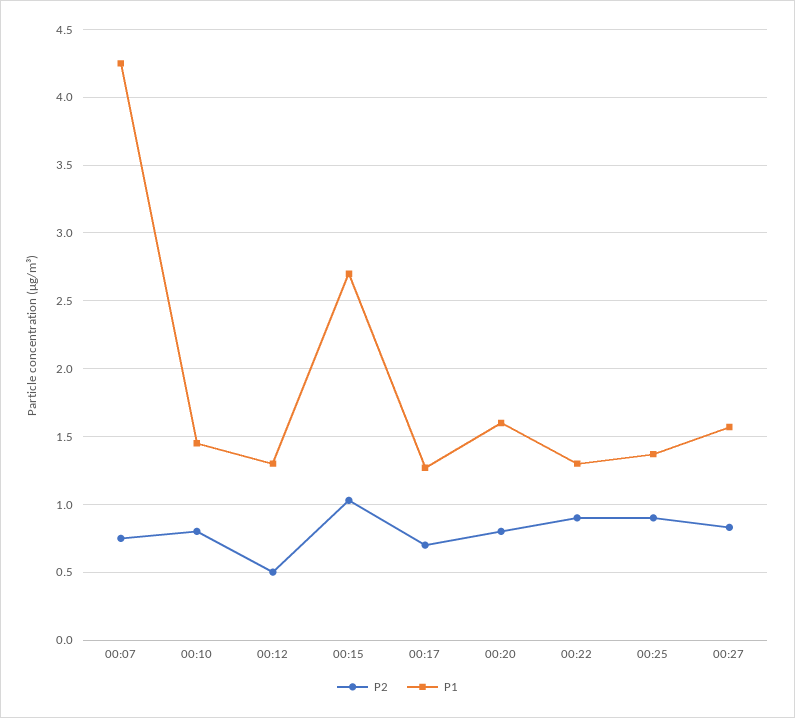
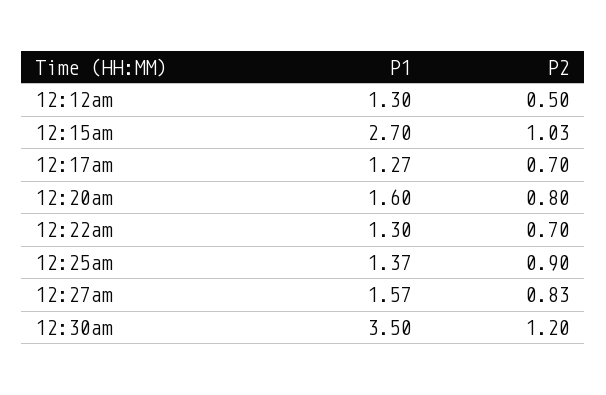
P2, 00:07: 0.75 -> none
P1, 00:07: 4.25 -> none
P2, 00:10: 0.8 -> none
P1, 00:10: 1.45 -> none
P2, 00:22: 0.9 -> 0.7
P1, 12:30am: none -> 3.5
P2, 12:30am: none -> 1.2

